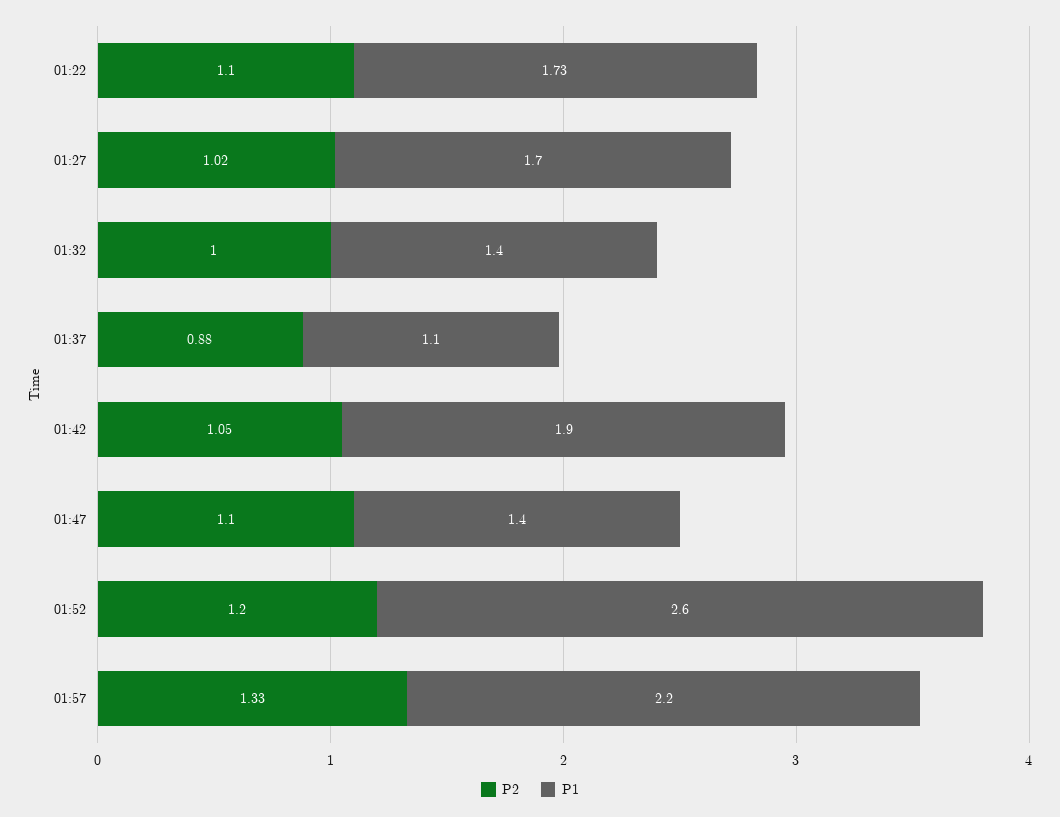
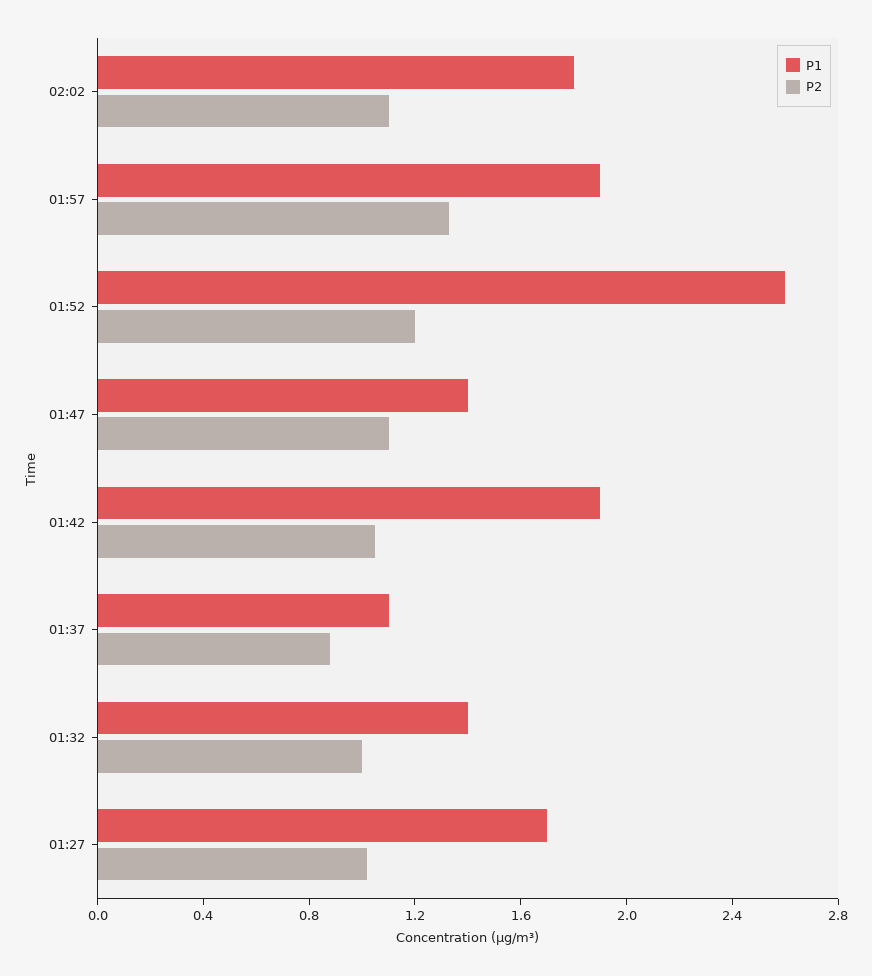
P2, 01:22: 1.1 -> none
P1, 01:22: 1.73 -> none
P1, 01:57: 2.2 -> 1.9
P1, 02:02: none -> 1.8
P2, 02:02: none -> 1.1

